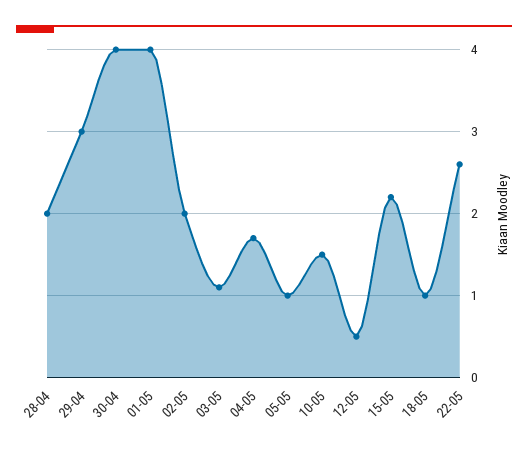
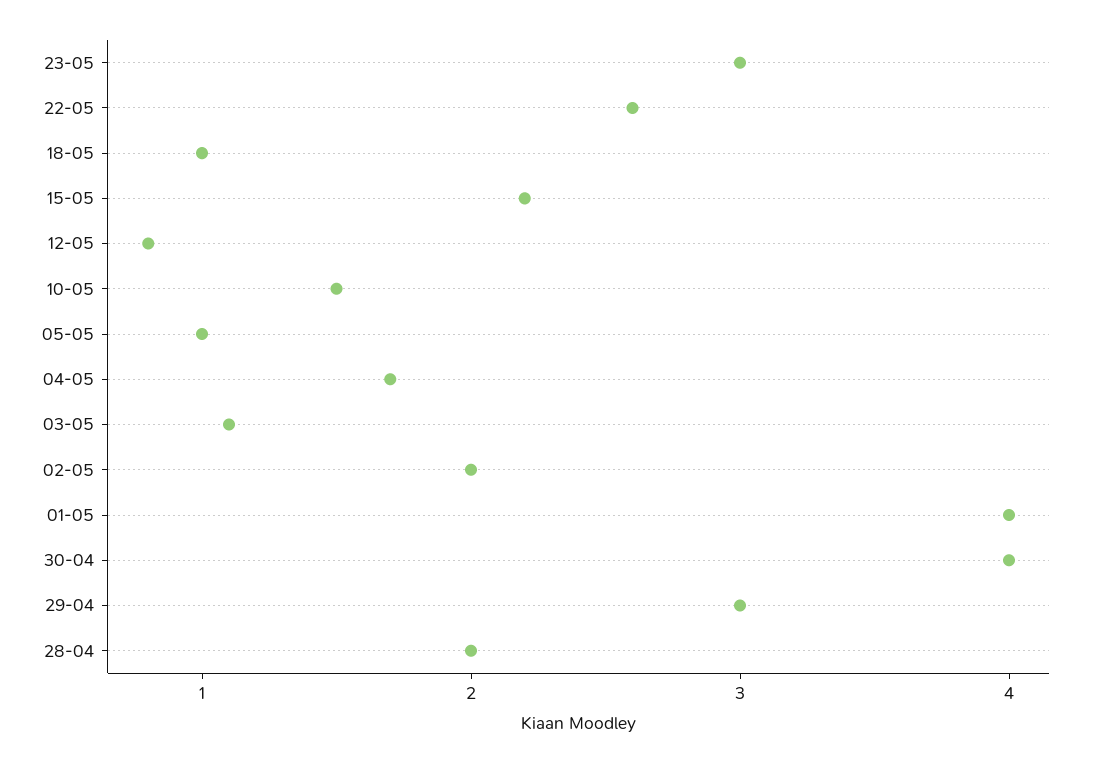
12-05: 0.5 -> 0.8
23-05: none -> 3

